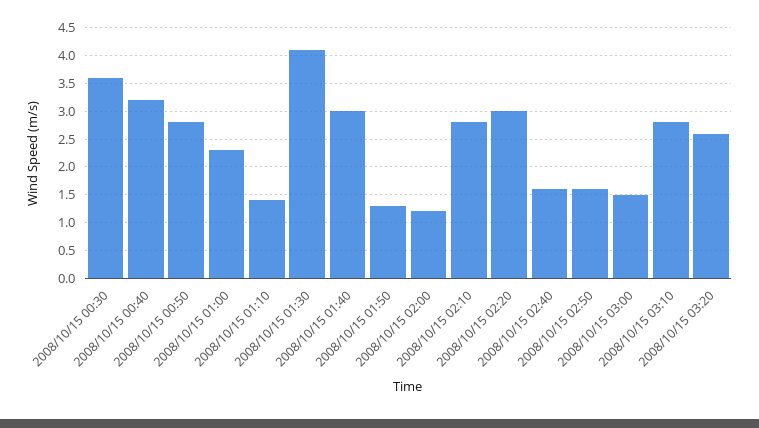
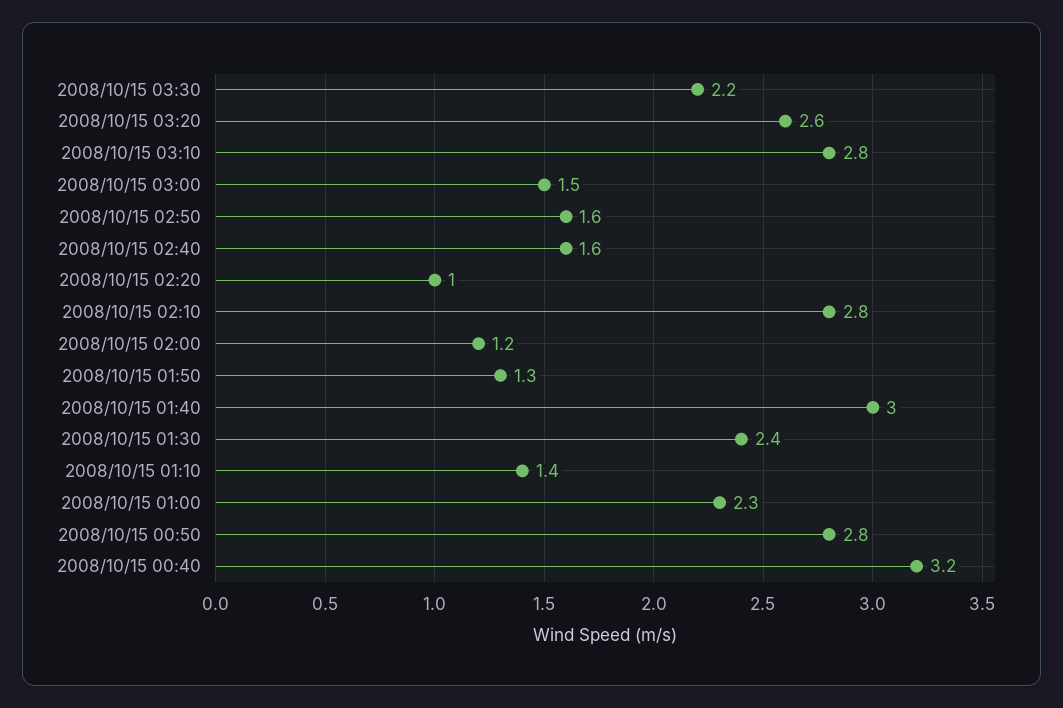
2008/10/15 00:30: 3.5 -> none
2008/10/15 01:30: 4 -> 2.4
2008/10/15 02:20: 3 -> 1
2008/10/15 03:30: none -> 2.2

